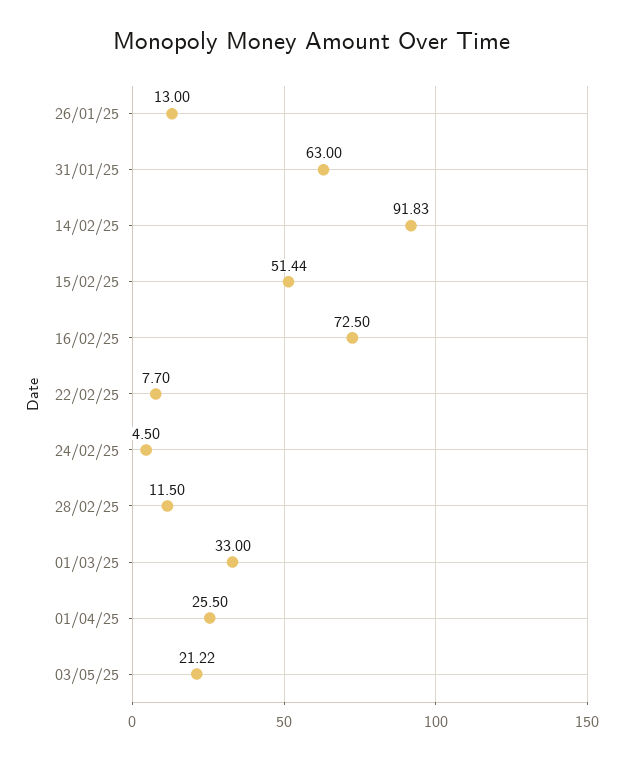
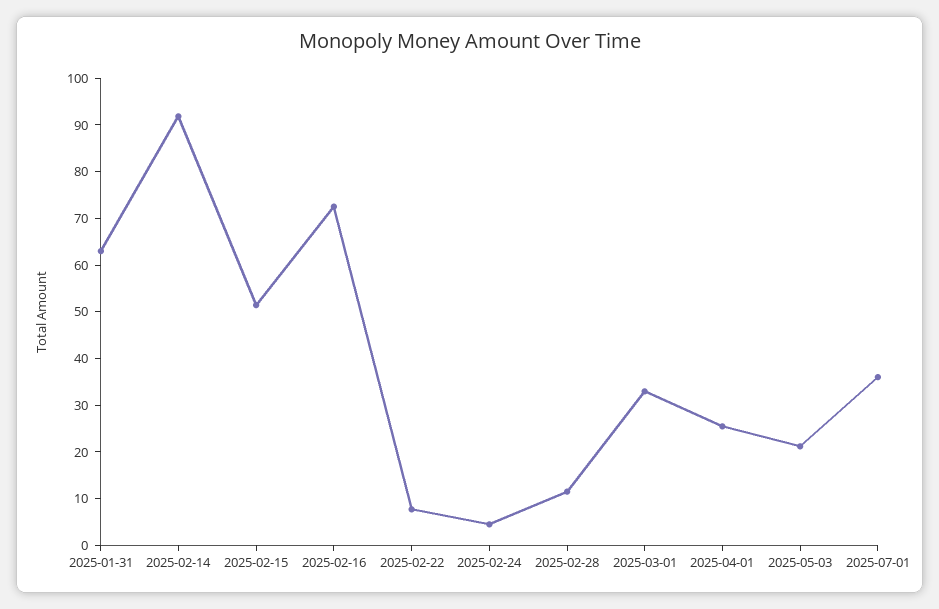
26/01/25: 13 -> none
2025-07-01: none -> 36

